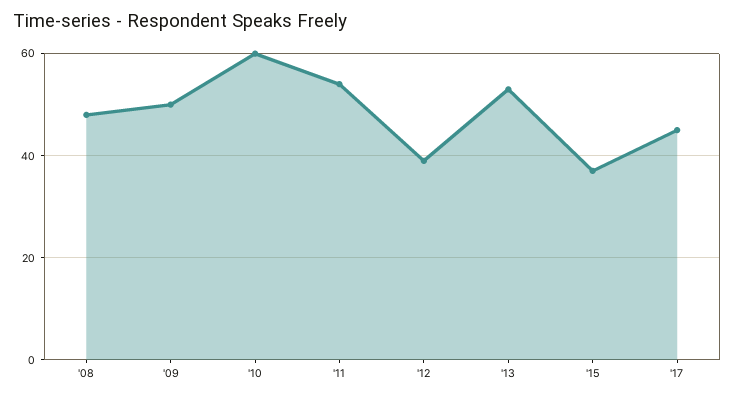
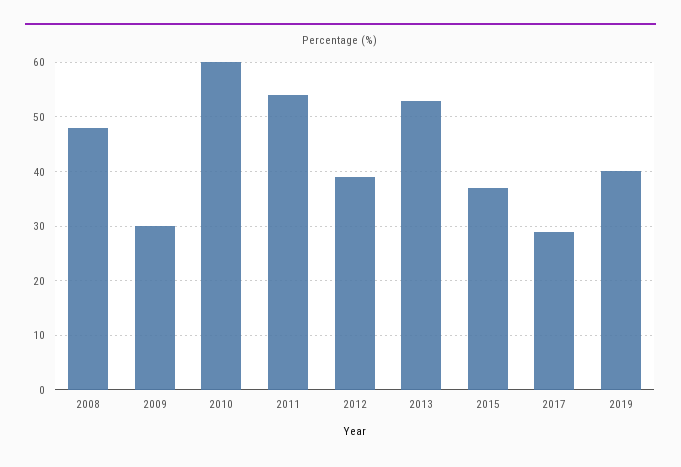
'09: 50 -> 30
'17: 45 -> 30
2019: none -> 40

